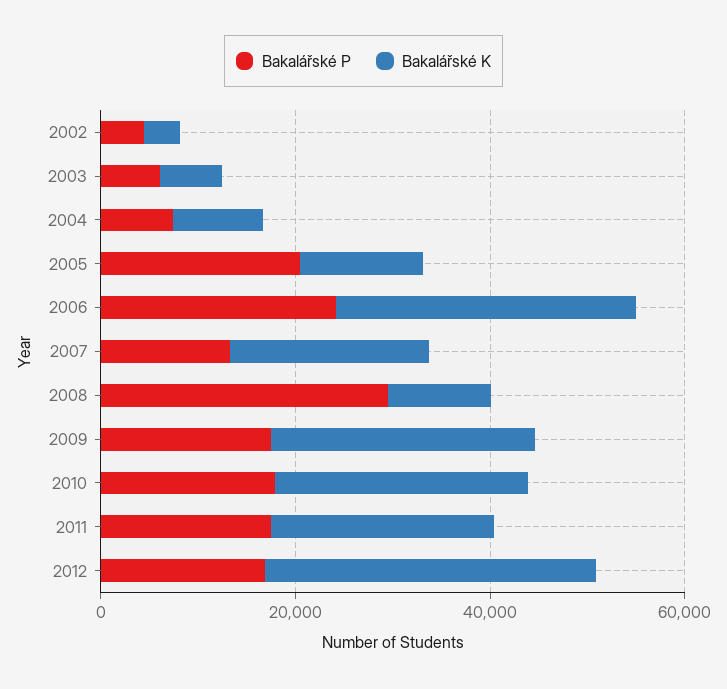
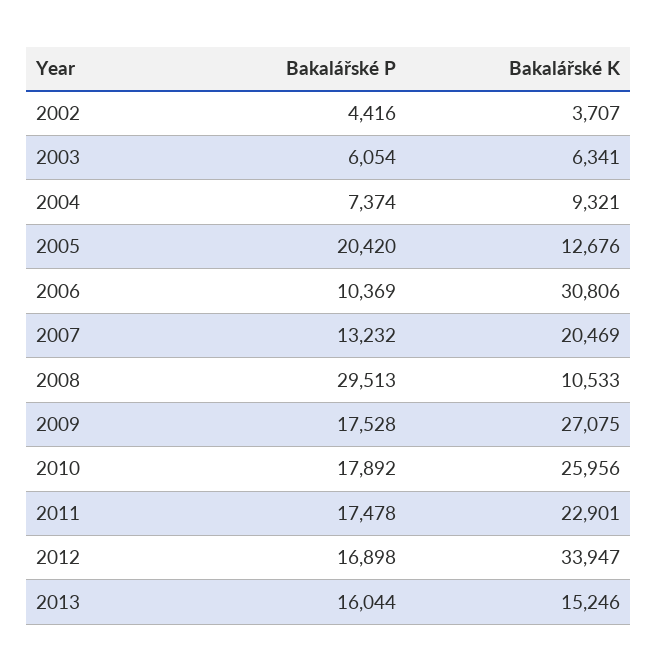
Bakalářské P, 2006: 25000 -> 10369
Bakalářské P, 2013: none -> 16044
Bakalářské K, 2013: none -> 15246

